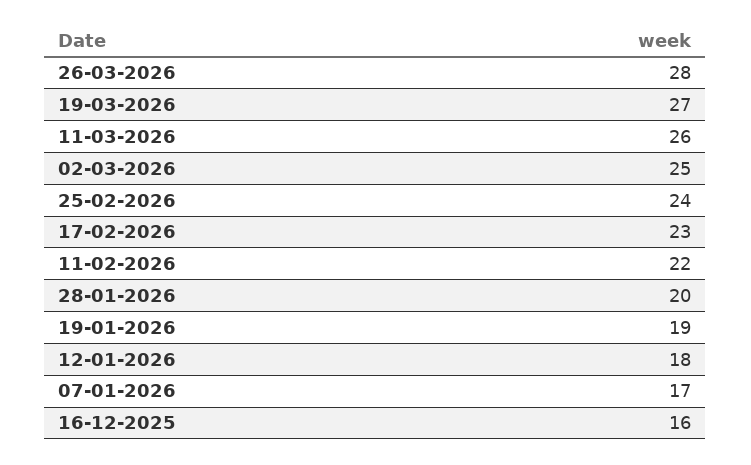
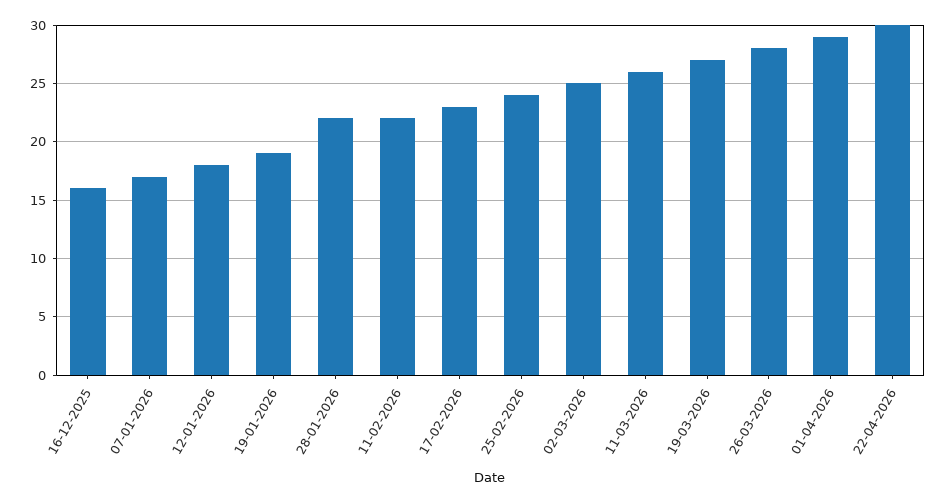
28-01-2026: 20 -> 22
01-04-2026: none -> 29
22-04-2026: none -> 30

